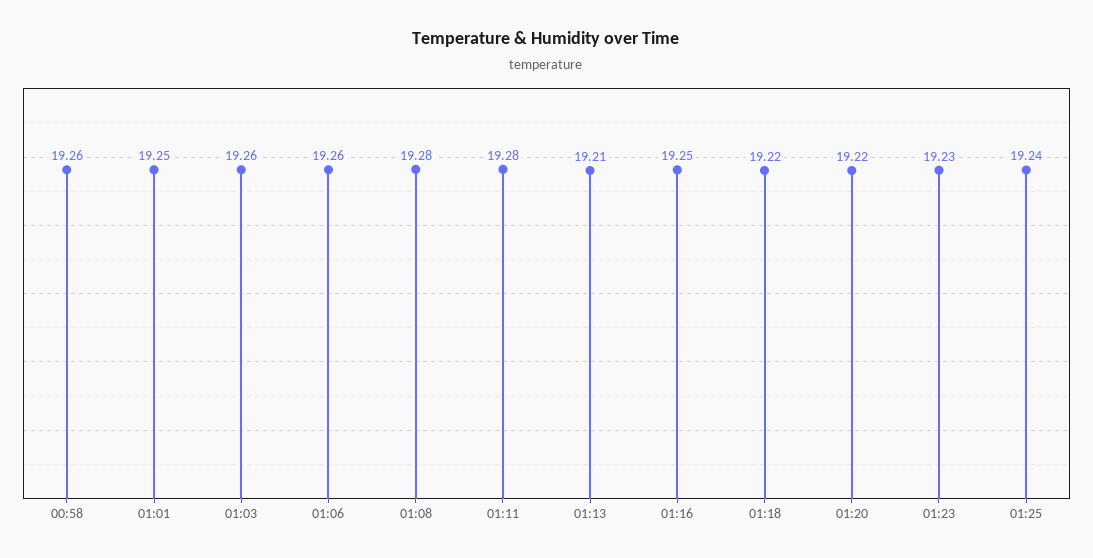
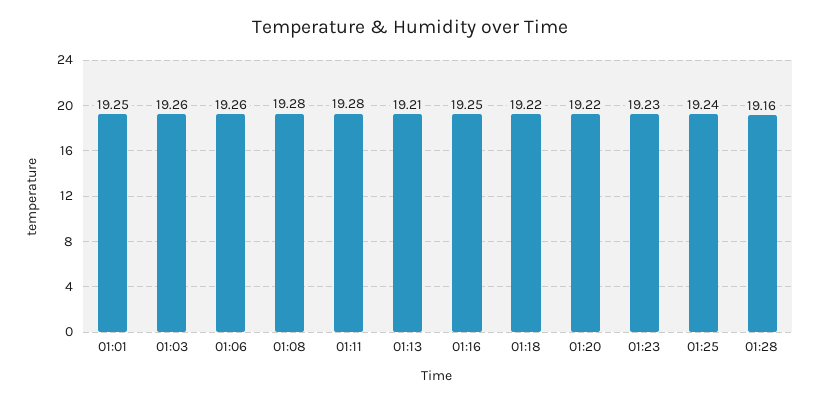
00:58: 19.26 -> none
01:28: none -> 19.16

